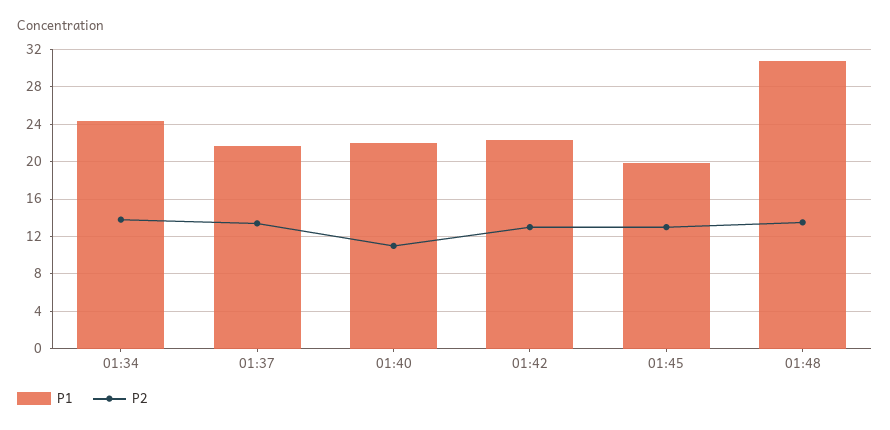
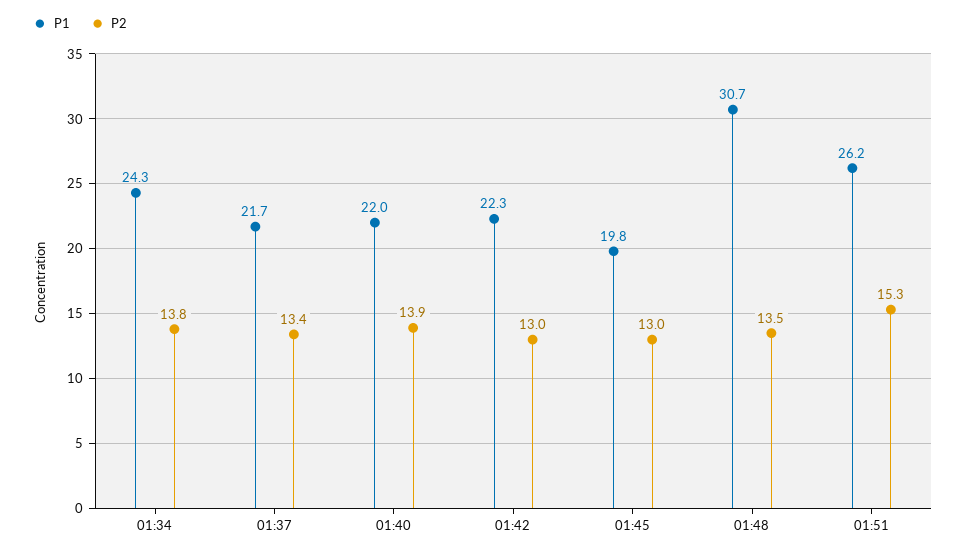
P2, 01:40: 11 -> 13.9
P1, 01:51: none -> 26.2
P2, 01:51: none -> 15.3

